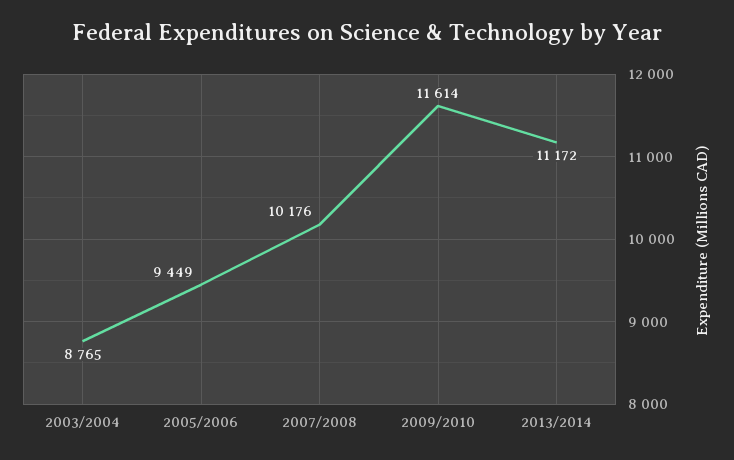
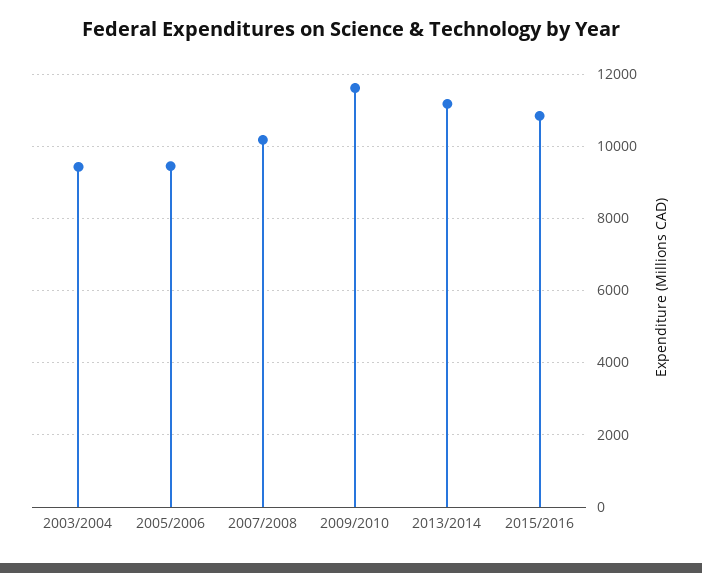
2003/2004: 8765 -> 9400
2015/2016: none -> 10800

